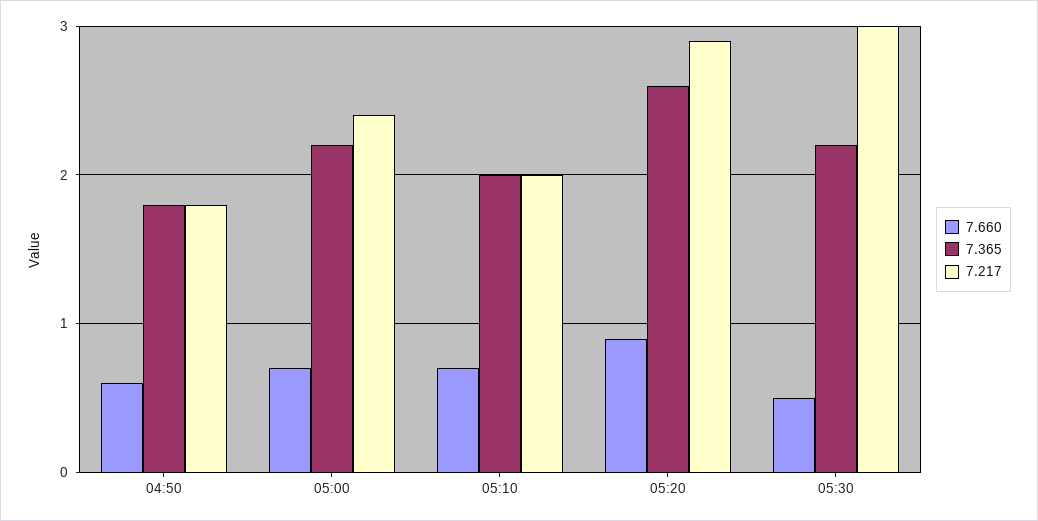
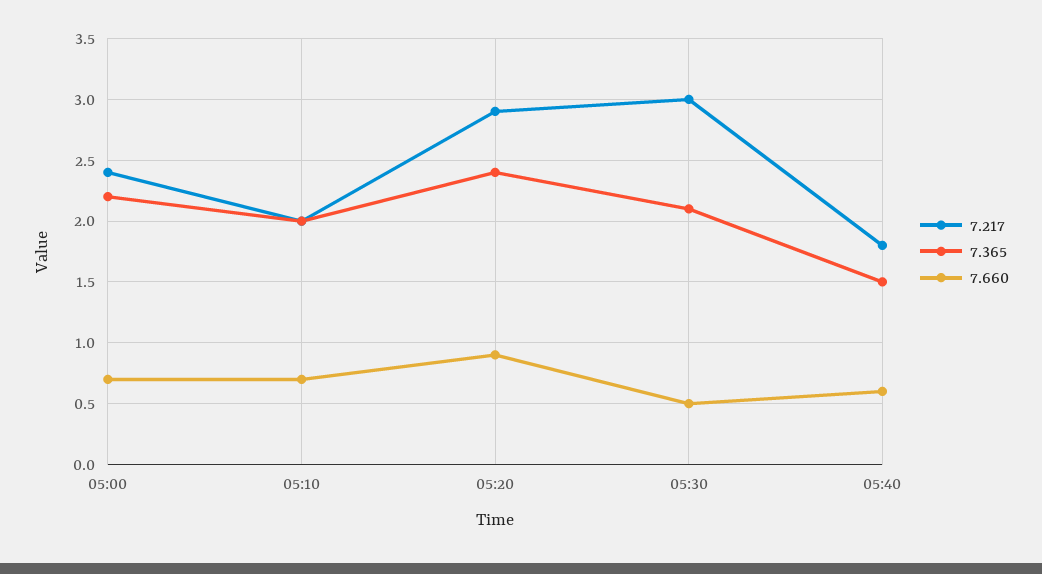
7.660, 04:50: 0.6 -> none
7.365, 04:50: 1.8 -> none
7.217, 04:50: 1.8 -> none
7.365, 05:20: 2.6 -> 2.4
7.365, 05:30: 2.2 -> 2.1
7.217, 05:40: none -> 1.8
7.365, 05:40: none -> 1.5
7.660, 05:40: none -> 0.6

